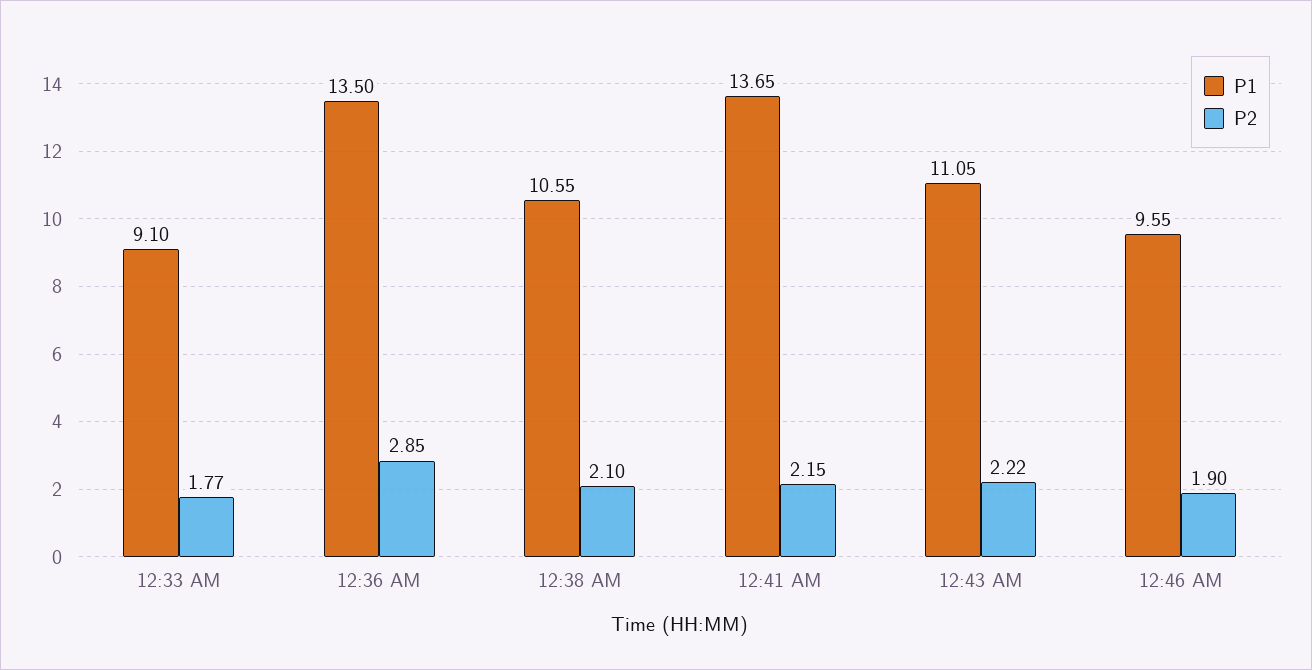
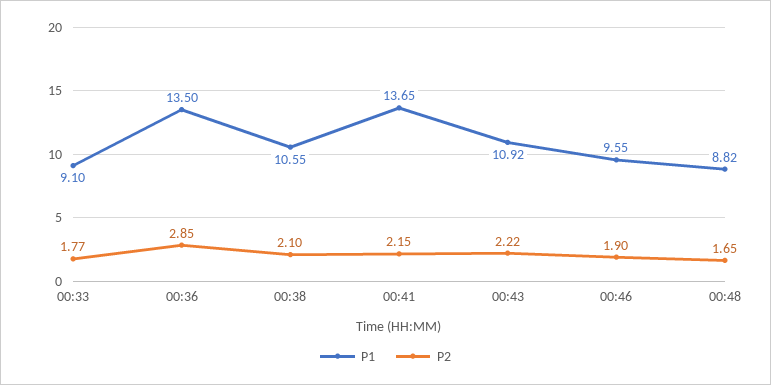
P1, 12:43 AM: 11.05 -> 10.92
P1, 00:48: none -> 8.82
P2, 00:48: none -> 1.65

